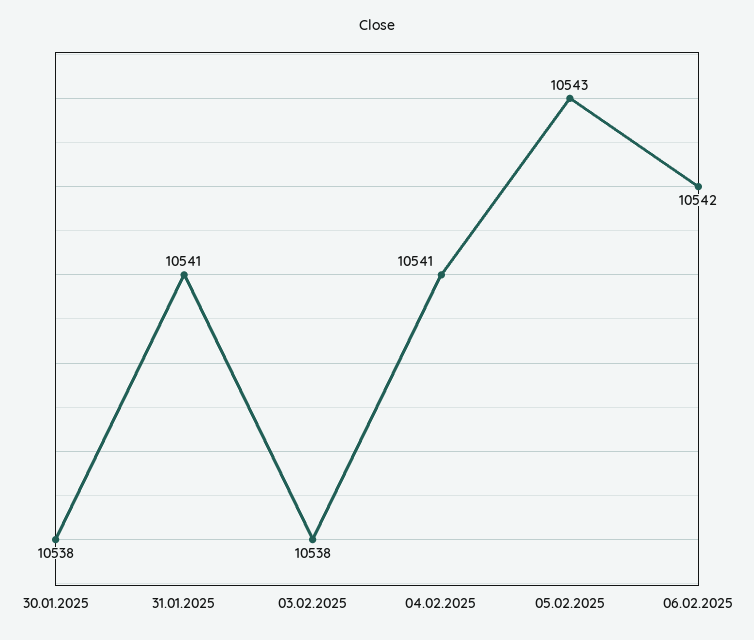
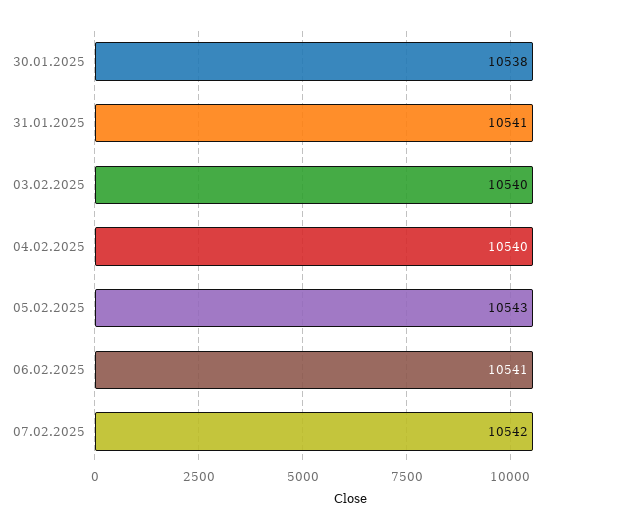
03.02.2025: 10538 -> 10540
04.02.2025: 10541 -> 10540
06.02.2025: 10542 -> 10541
07.02.2025: none -> 10542

